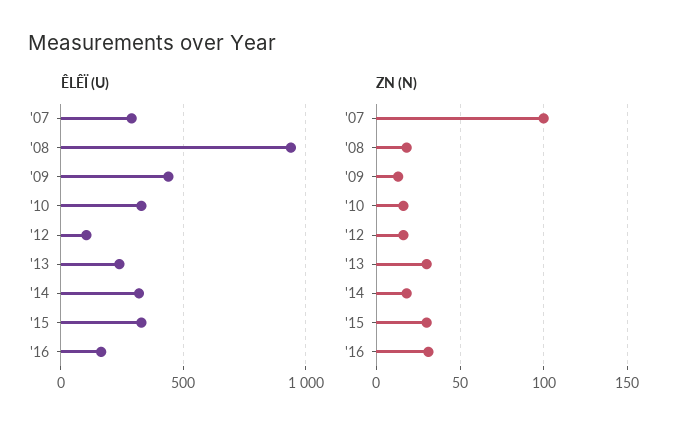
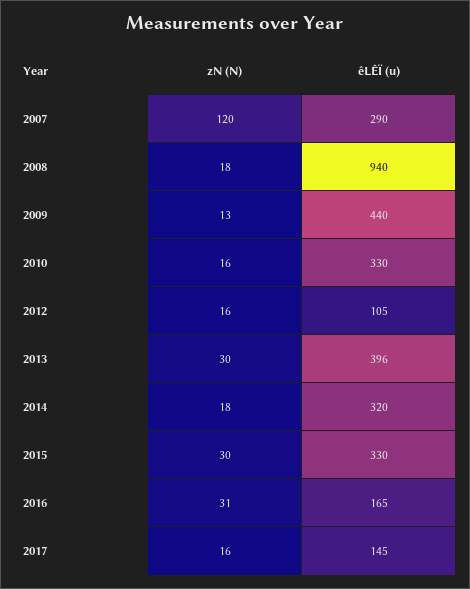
ÊLÊÏ (U), '13: 250 -> 396
ZN (N), '07: 100 -> 120
ZN (N), 2017: none -> 16
ÊLÊÏ (U), 2017: none -> 145

